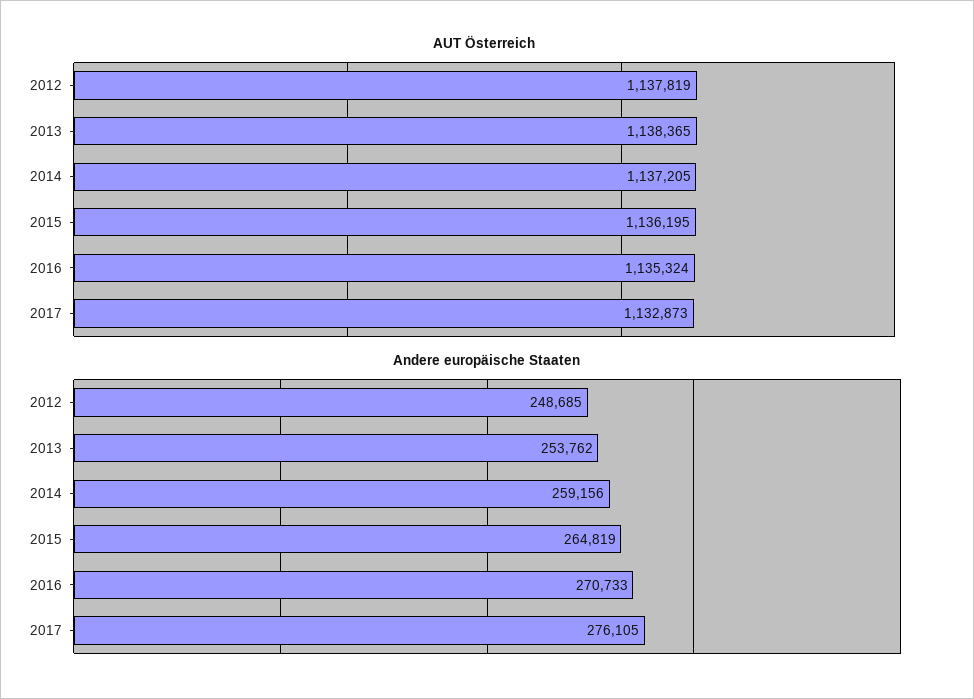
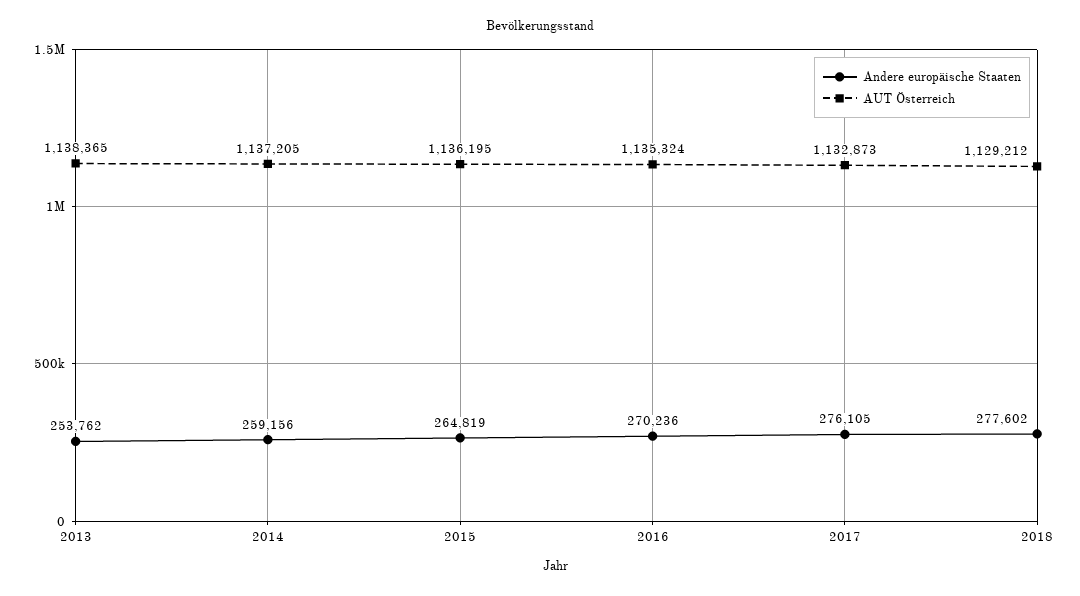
AUT Österreich, 2012: 1137819 -> none
Andere europäische Staaten, 2012: 248685 -> none
Andere europäische Staaten, 2016: 270733 -> 270236
Andere europäische Staaten, 2018: none -> 277602
AUT Österreich, 2018: none -> 1129212

